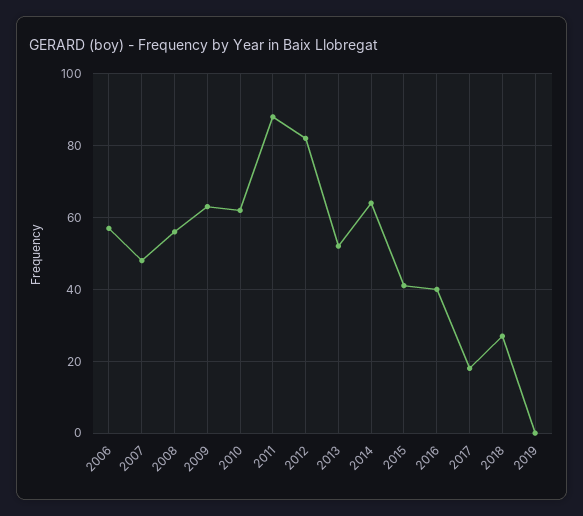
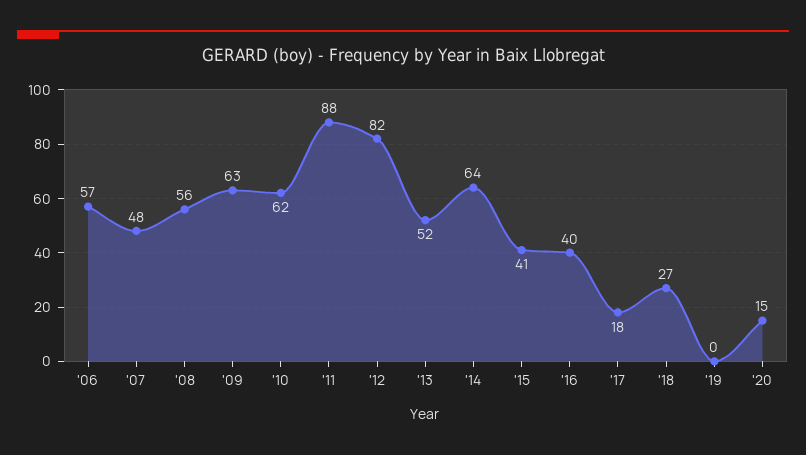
'20: none -> 15

